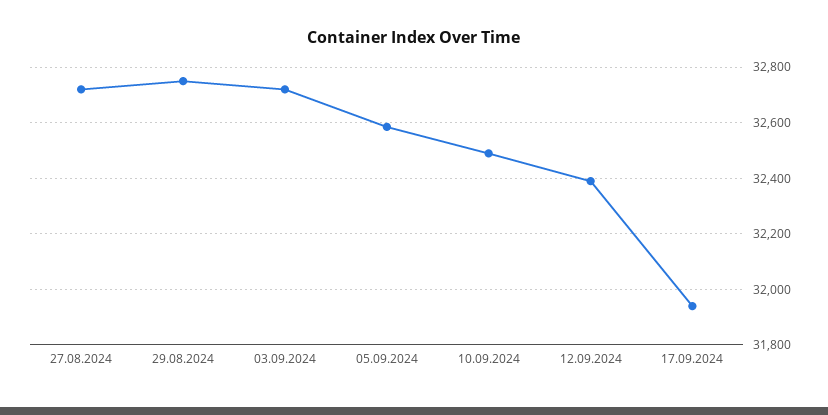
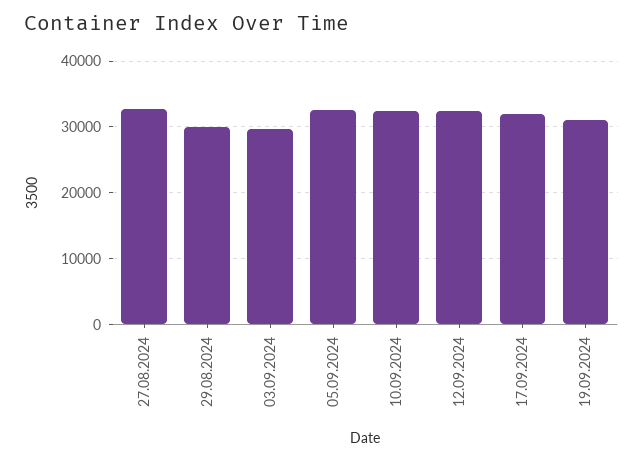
29.08.2024: 32750 -> 30000
03.09.2024: 32725 -> 30000
19.09.2024: none -> 31000

